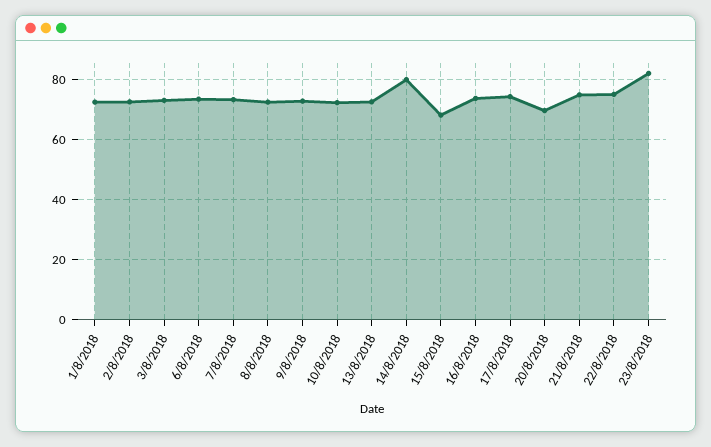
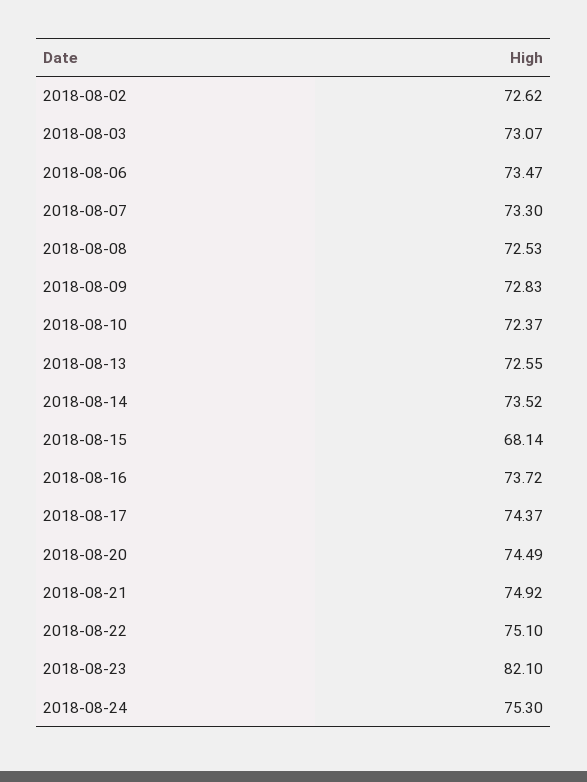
1/8/2018: 72 -> none
14/8/2018: 80 -> 73.52
20/8/2018: 70 -> 74.49
2018-08-24: none -> 75.3

